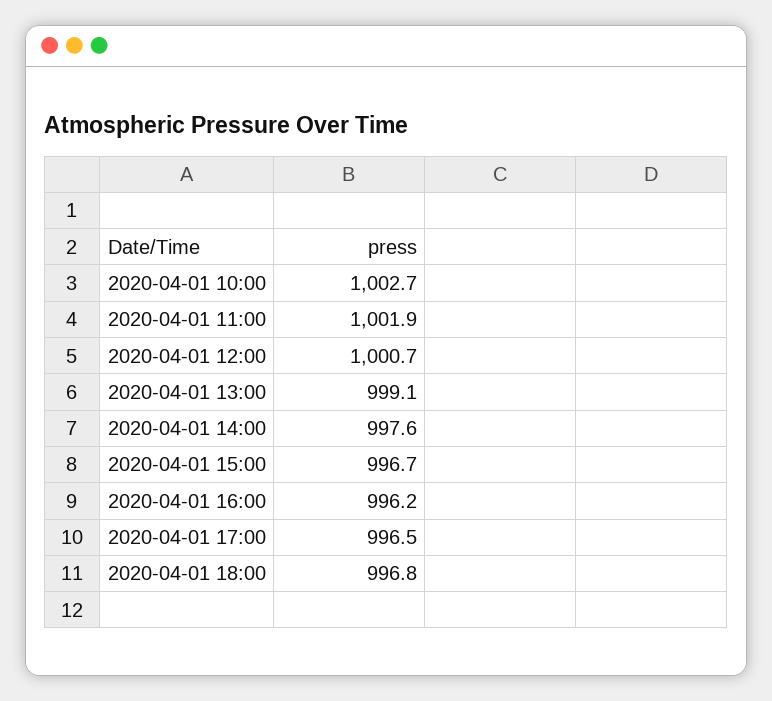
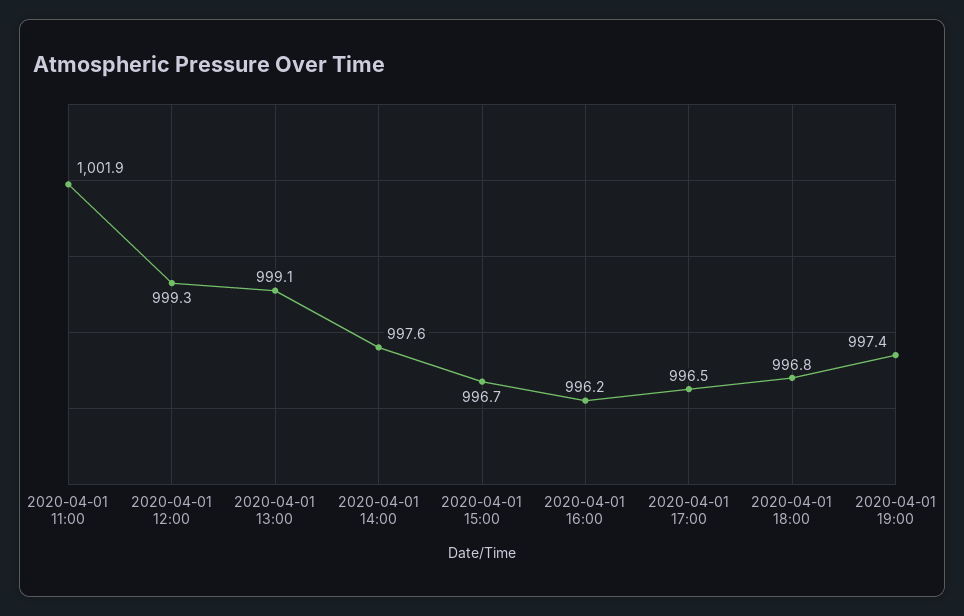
2020-04-01 10:00: 1002.7 -> none
2020-04-01 12:00: 1000.7 -> 999.3
2020-04-01 19:00: none -> 997.4

